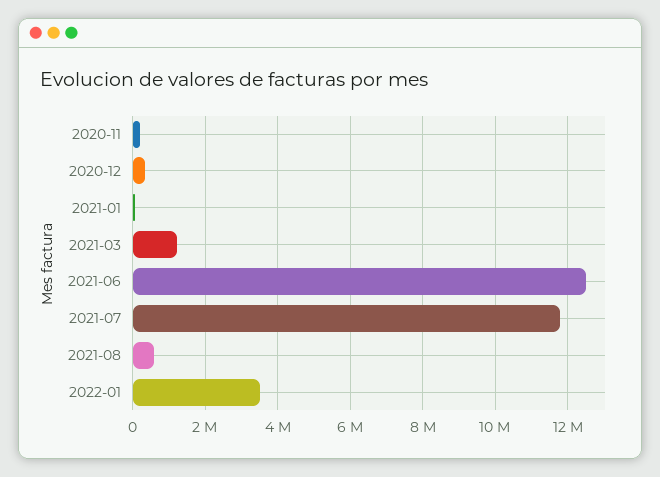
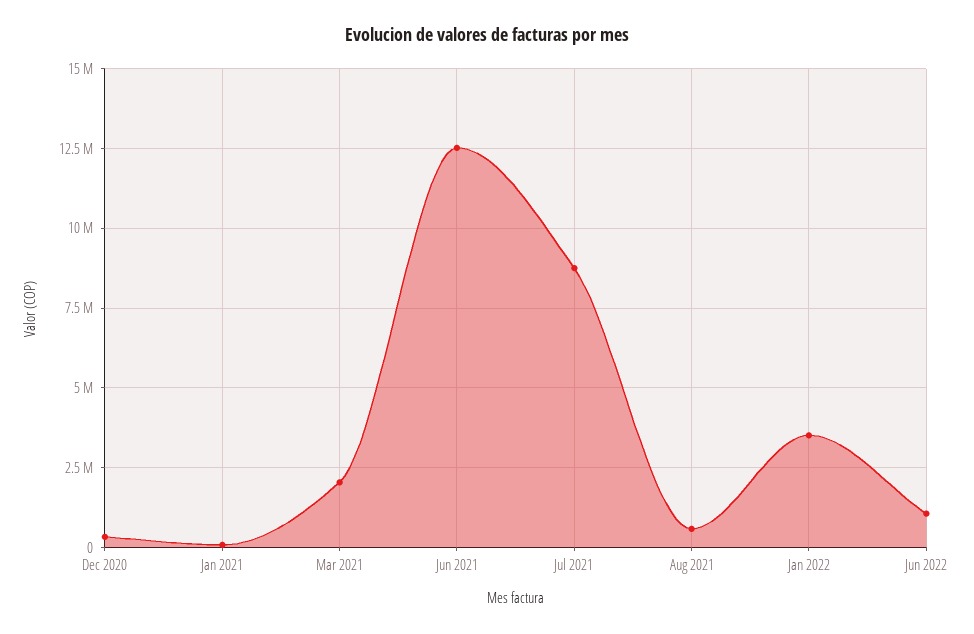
2020-11: 200000 -> none
2021-03: 1200000 -> 2000000
2021-07: 11800000 -> 8750000
Jun 2022: none -> 1000000

